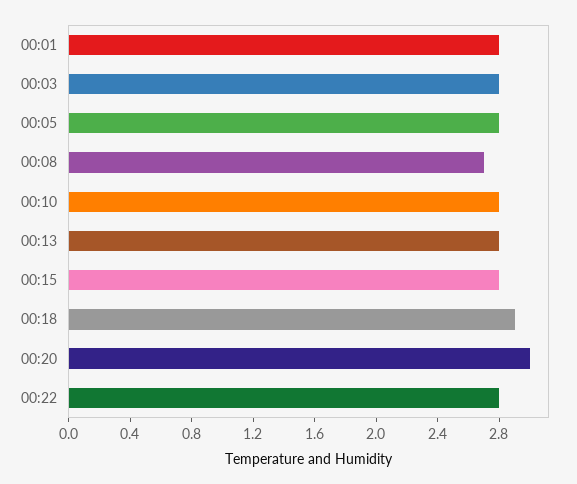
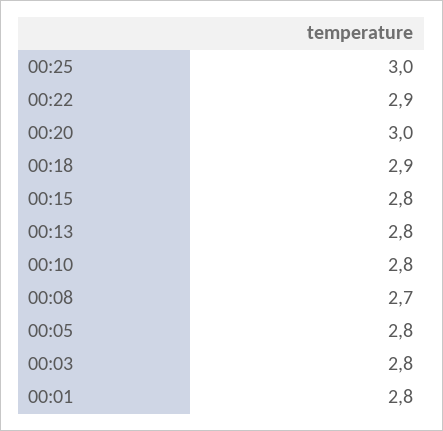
00:22: 2.8 -> 2.9
00:25: none -> 3

